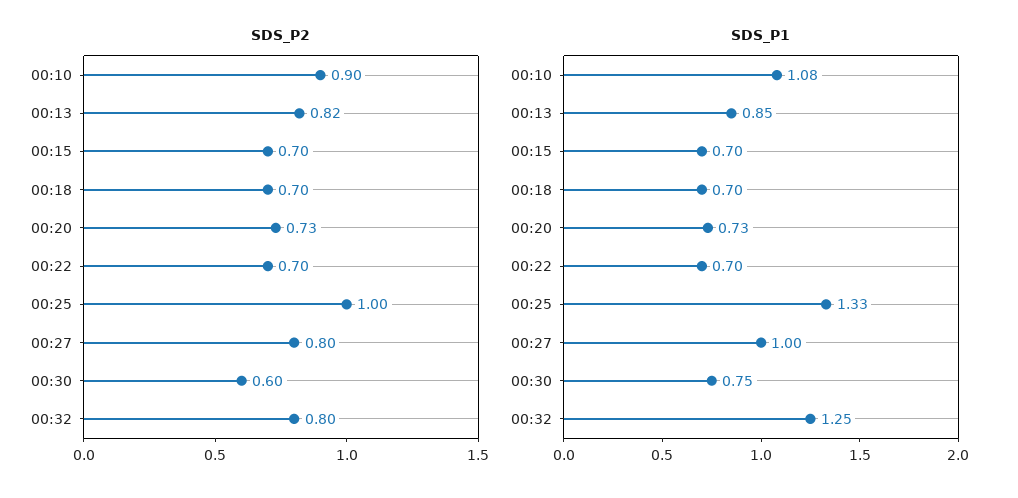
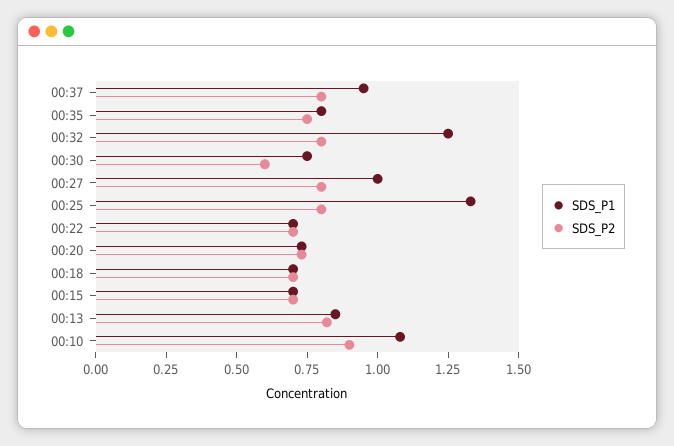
SDS_P2, 00:25: 1 -> 0.8
SDS_P1, 00:37: none -> 0.95
SDS_P2, 00:37: none -> 0.8
SDS_P1, 00:35: none -> 0.8
SDS_P2, 00:35: none -> 0.75

